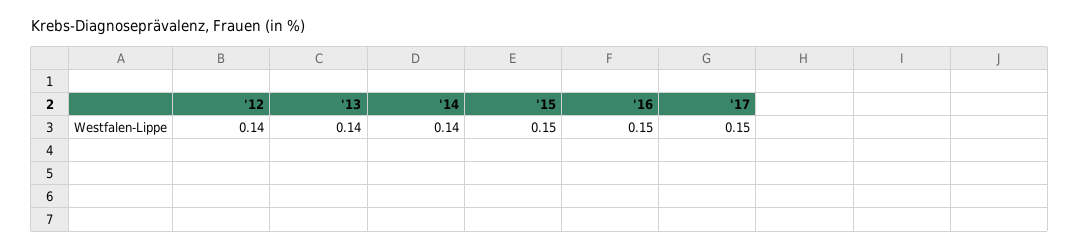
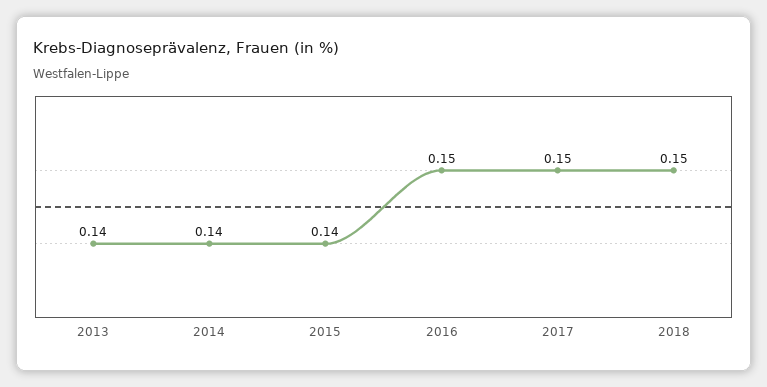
'12: 0.14 -> none
'15: 0.15 -> 0.14
2018: none -> 0.15

